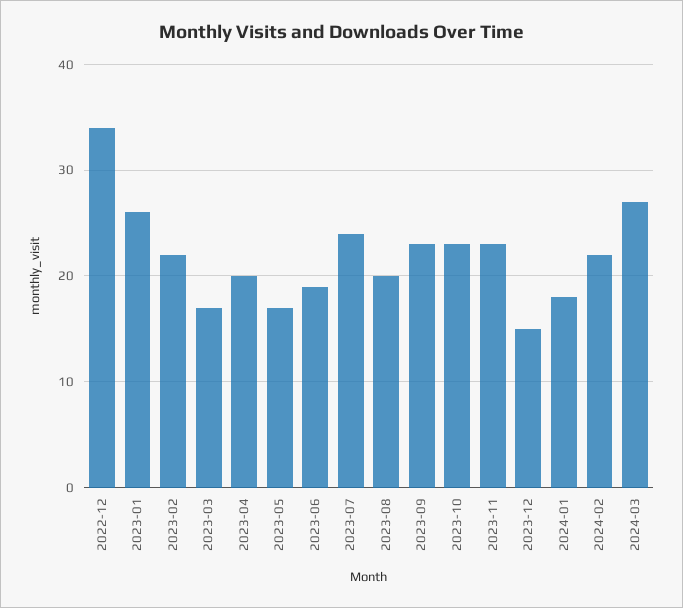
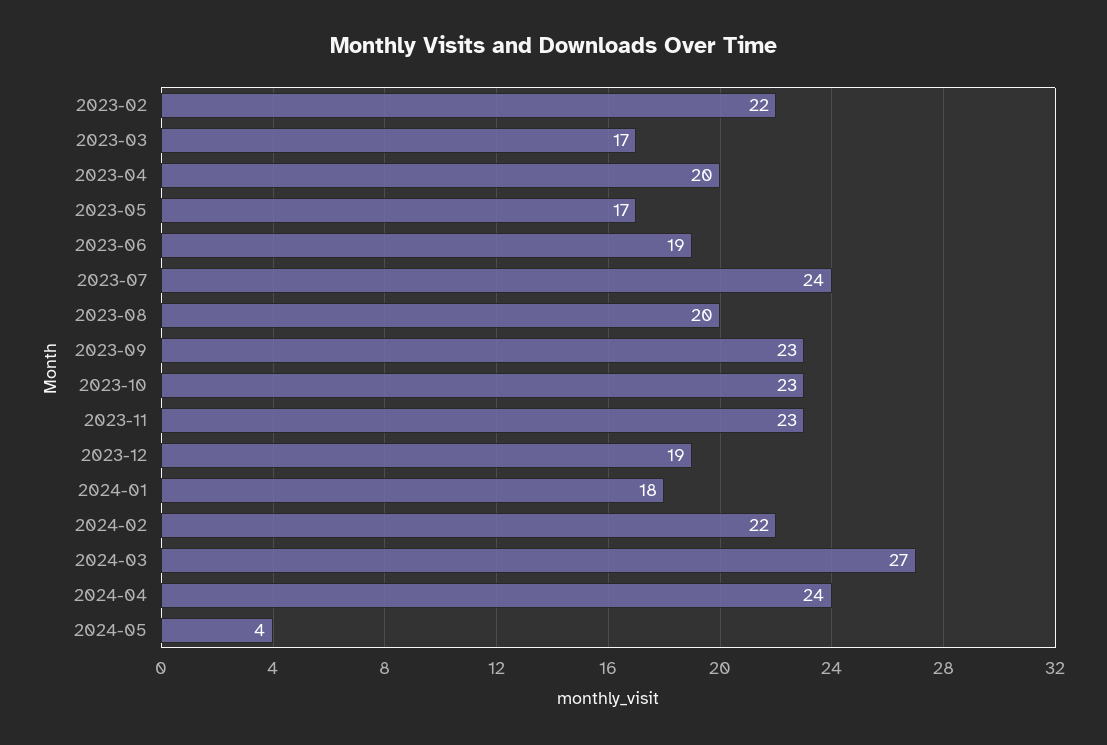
2022-12: 34 -> none
2023-01: 26 -> none
2023-12: 15 -> 19
2024-04: none -> 24
2024-05: none -> 4

